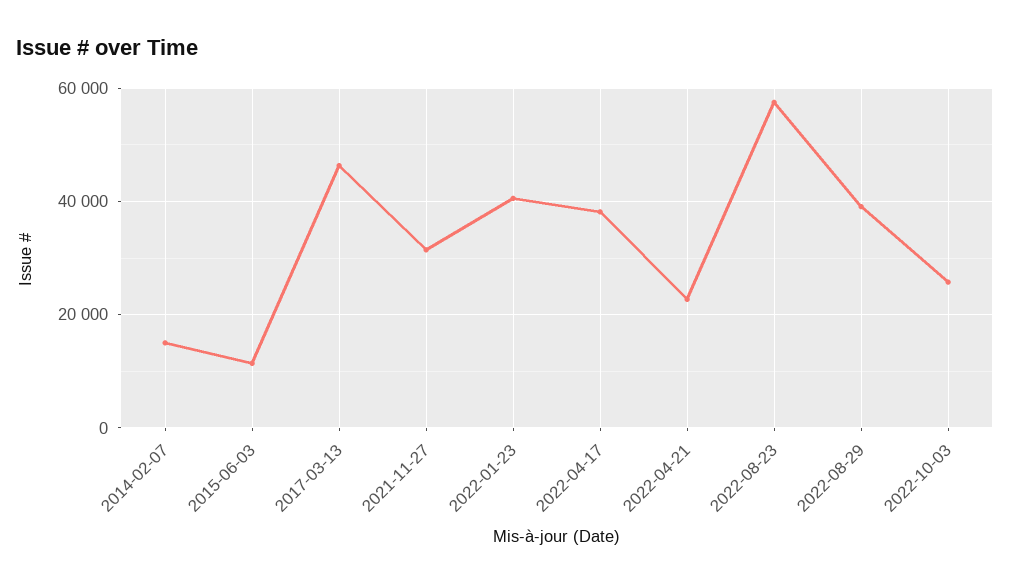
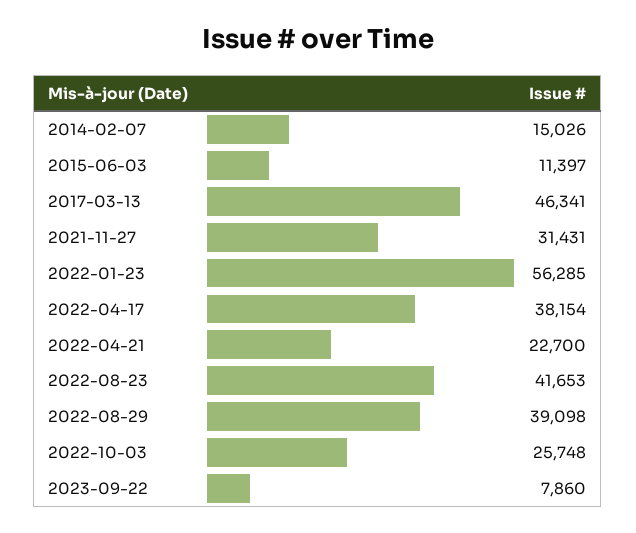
2022-01-23: 40000 -> 56285
2022-08-23: 58000 -> 41653
2023-09-22: none -> 7860

